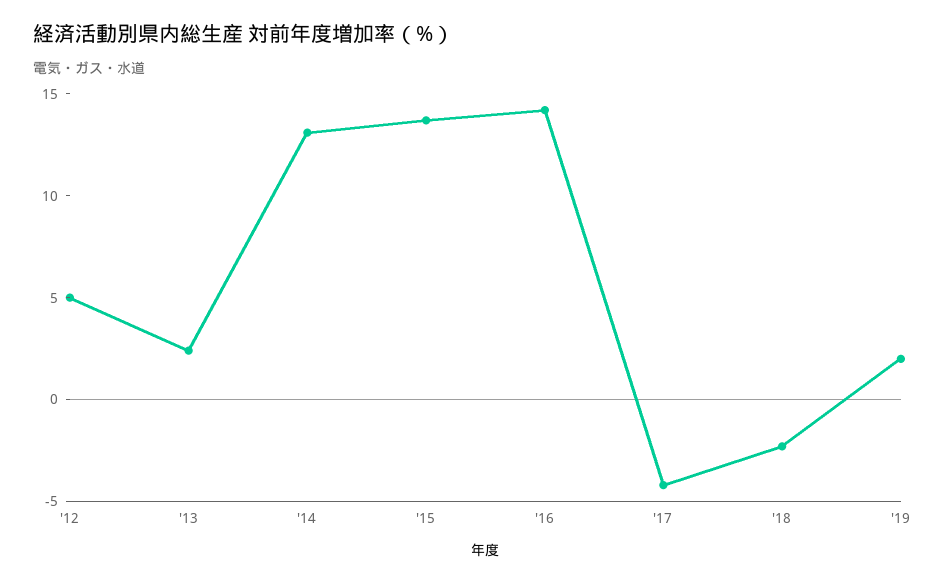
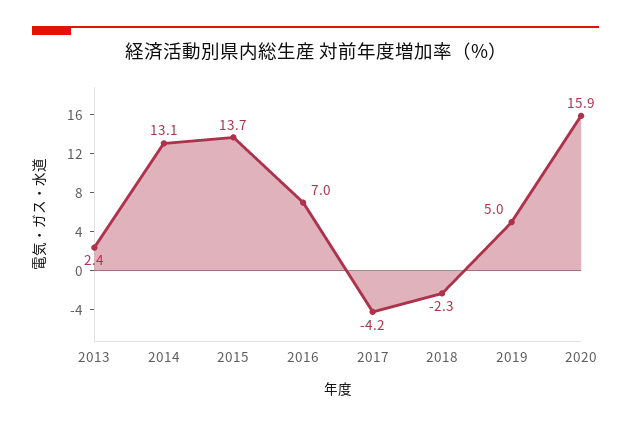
'12: 5 -> none
'16: 14 -> 7
'19: 2 -> 5
2020: none -> 15.9

